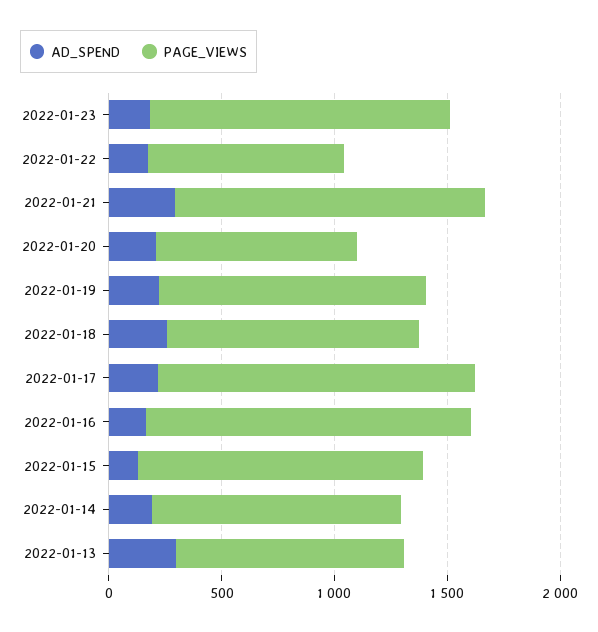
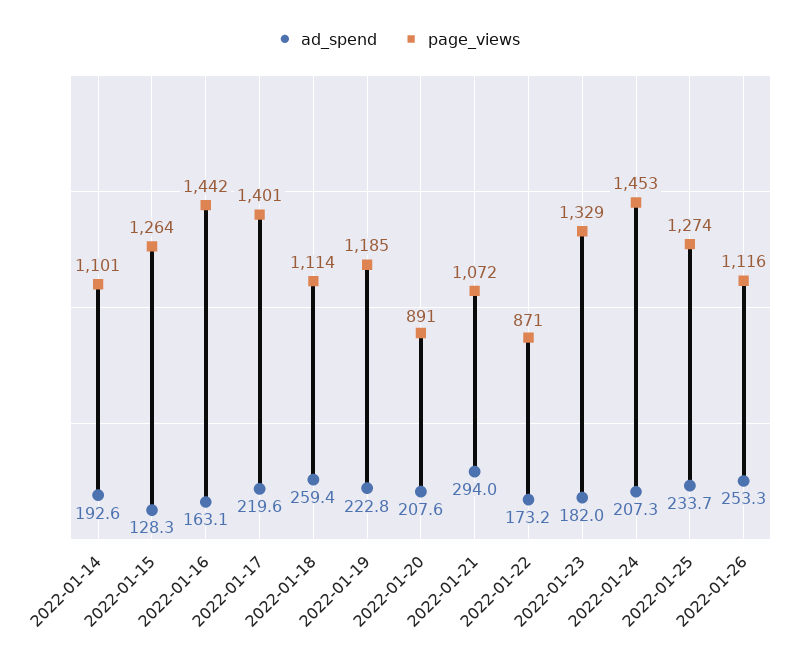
PAGE_VIEWS, 2022-01-21: 1400 -> 1072
AD_SPEND, 2022-01-13: 300 -> none
PAGE_VIEWS, 2022-01-13: 1000 -> none
AD_SPEND, 2022-01-24: none -> 207.3
PAGE_VIEWS, 2022-01-24: none -> 1453
AD_SPEND, 2022-01-25: none -> 233.7
PAGE_VIEWS, 2022-01-25: none -> 1274
AD_SPEND, 2022-01-26: none -> 253.3
PAGE_VIEWS, 2022-01-26: none -> 1116

